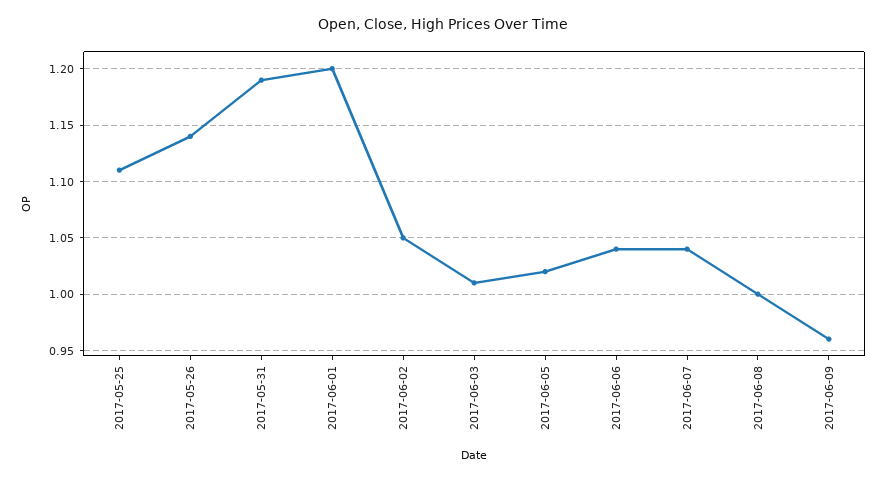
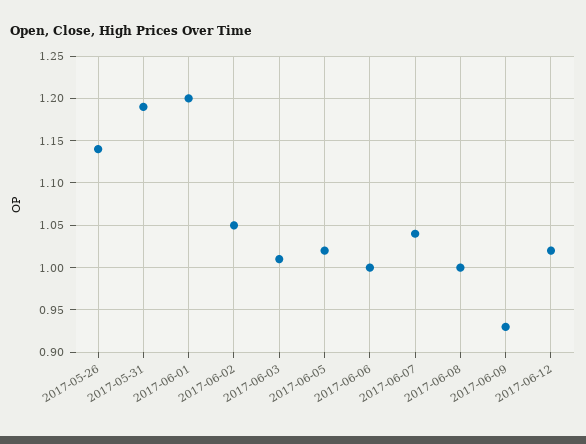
2017-05-25: 1.11 -> none
2017-06-06: 1.04 -> 1
2017-06-09: 0.96 -> 0.93
2017-06-12: none -> 1.02

